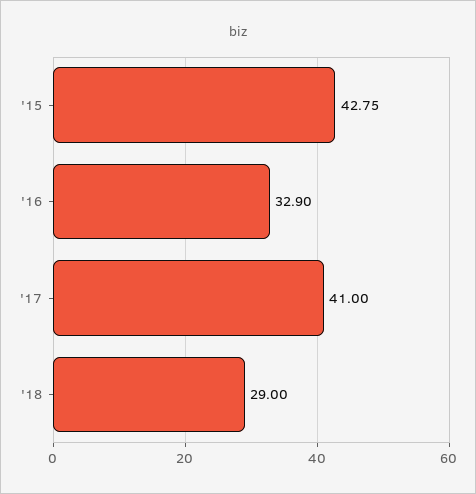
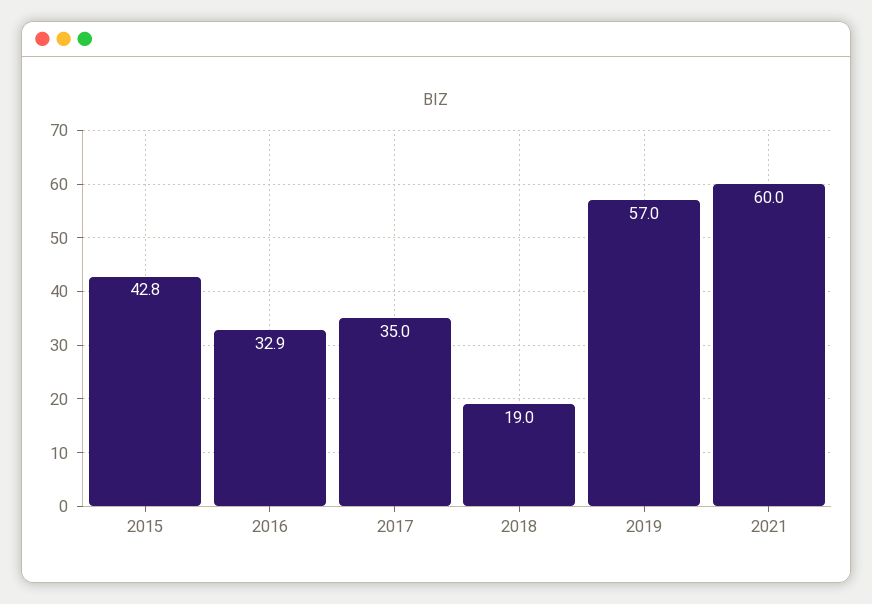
'17: 41 -> 35
'18: 29 -> 19
2019: none -> 57
2021: none -> 60

